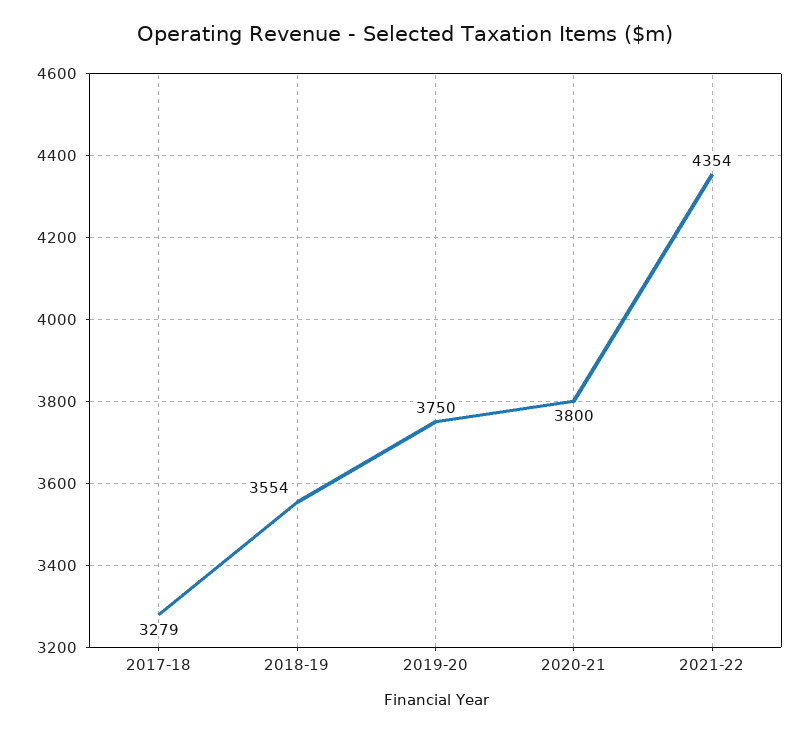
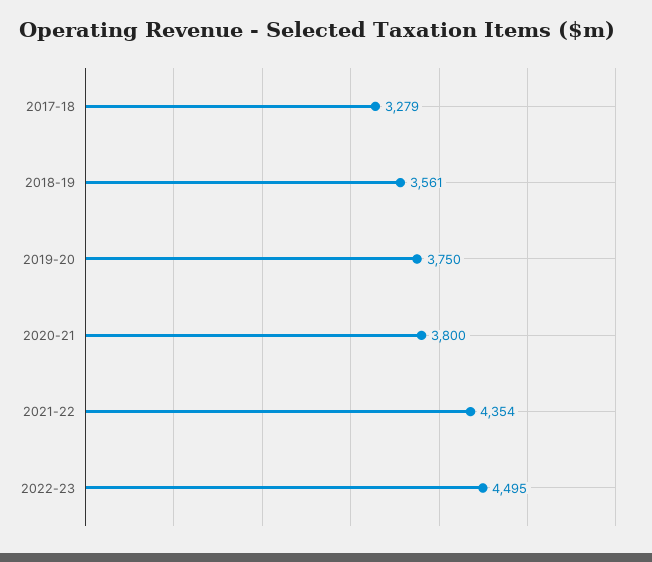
2018-19: 3554 -> 3561
2022-23: none -> 4495

